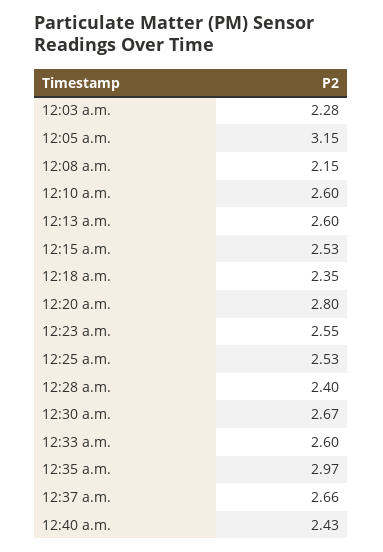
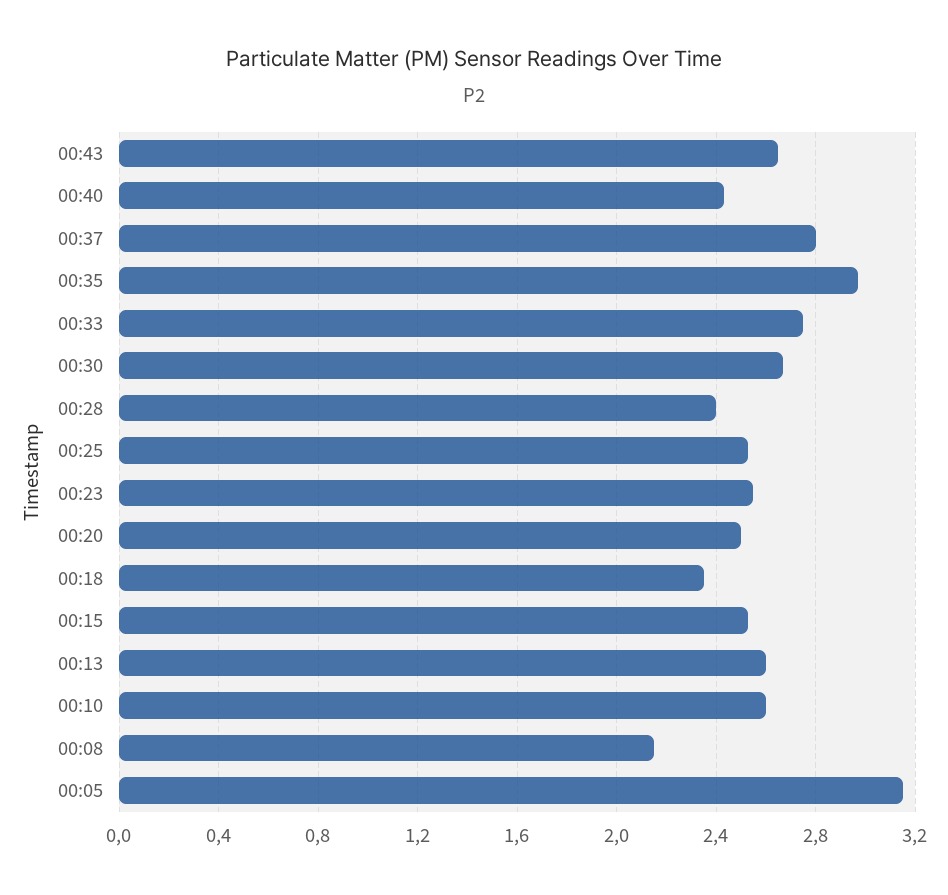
12:03 a.m.: 2.28 -> none
12:20 a.m.: 2.8 -> 2.5
12:33 a.m.: 2.6 -> 2.75
12:37 a.m.: 2.66 -> 2.8
00:43: none -> 2.65

